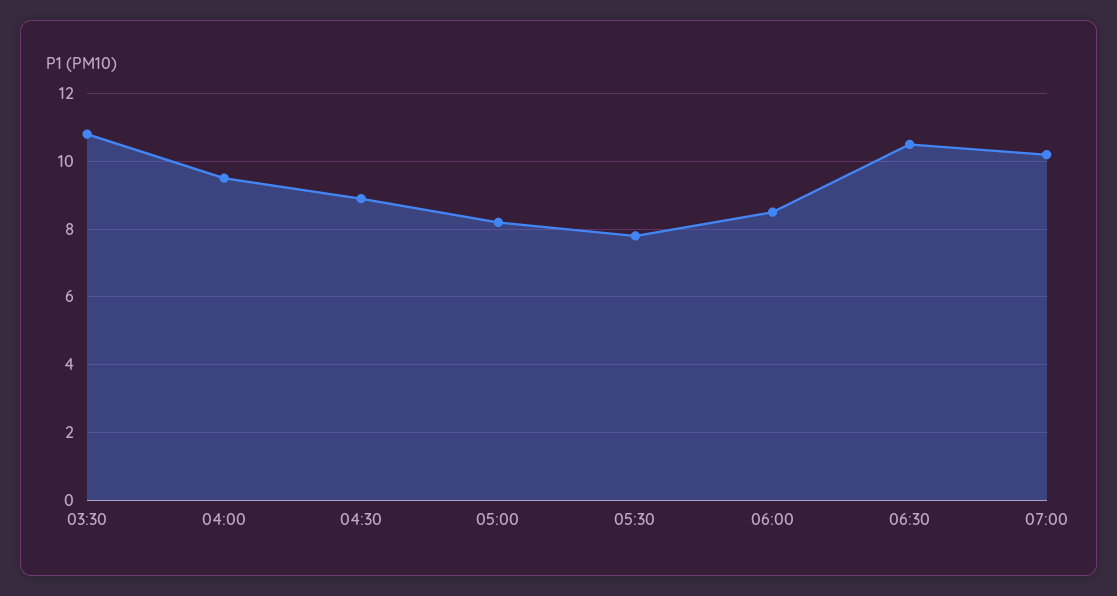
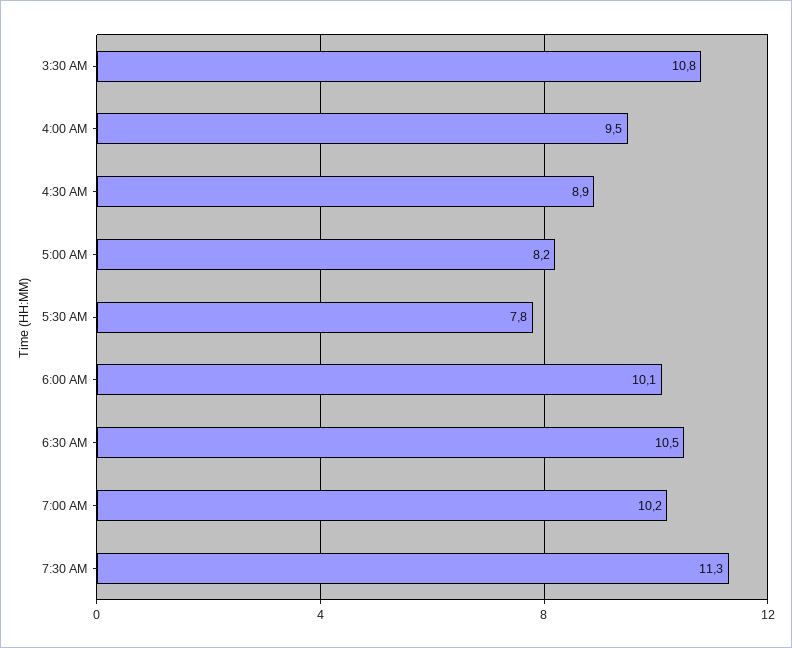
06:00: 8.5 -> 10.1
7:30 AM: none -> 11.3

